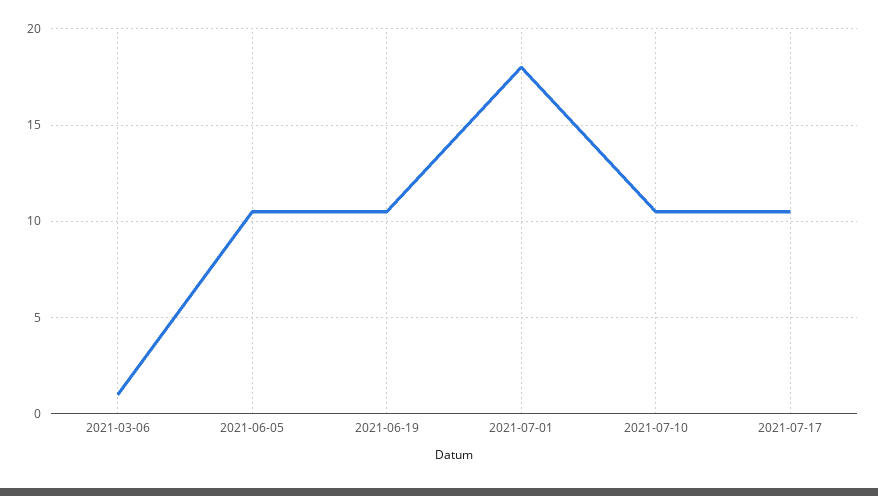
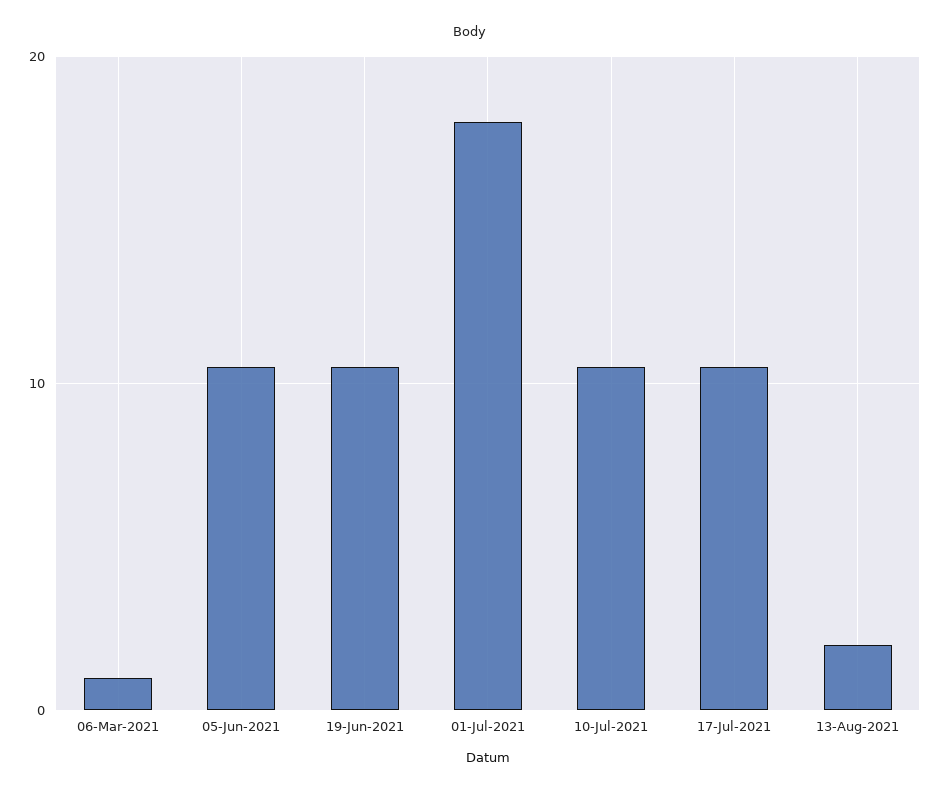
13-Aug-2021: none -> 2

